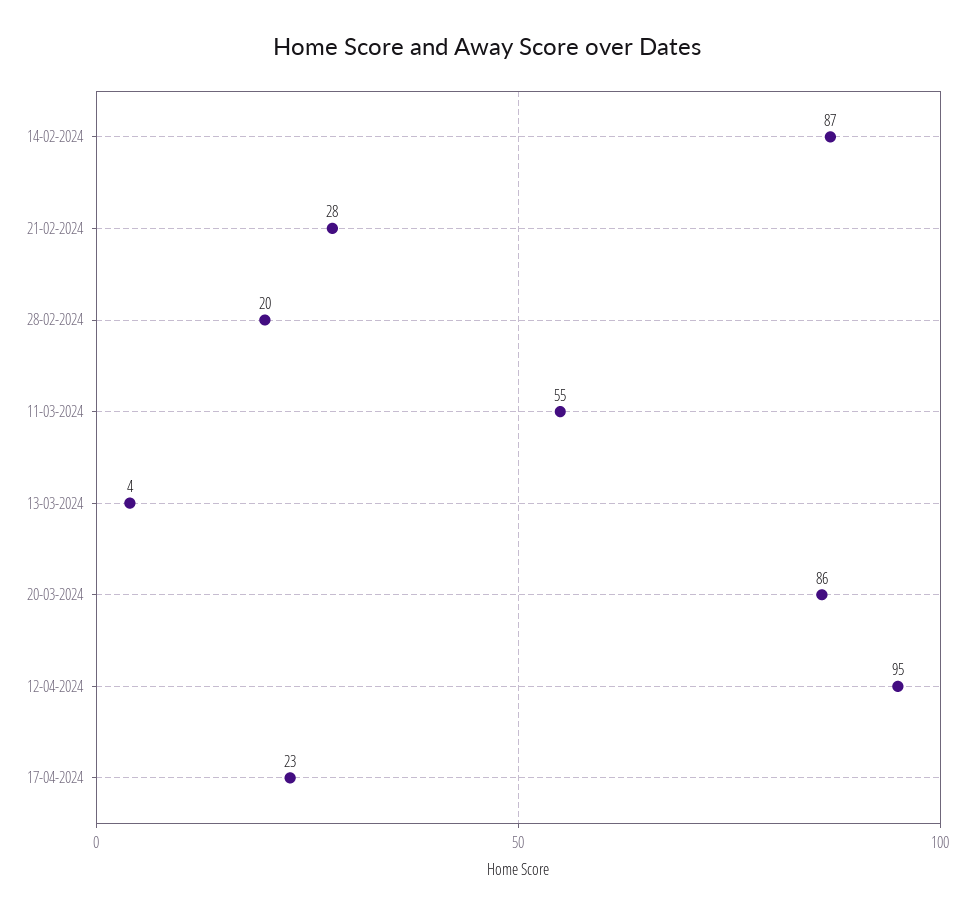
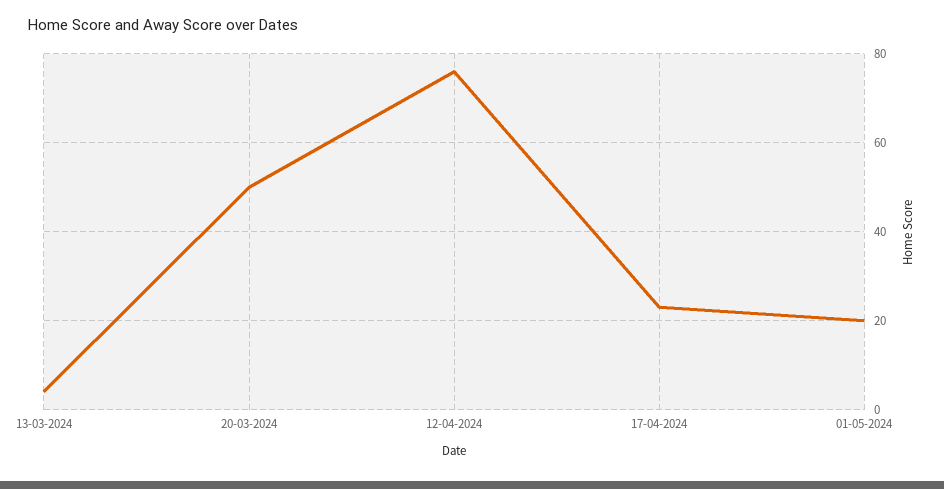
14-02-2024: 87 -> none
21-02-2024: 28 -> none
28-02-2024: 20 -> none
11-03-2024: 55 -> none
20-03-2024: 86 -> 50
12-04-2024: 95 -> 75
01-05-2024: none -> 20

